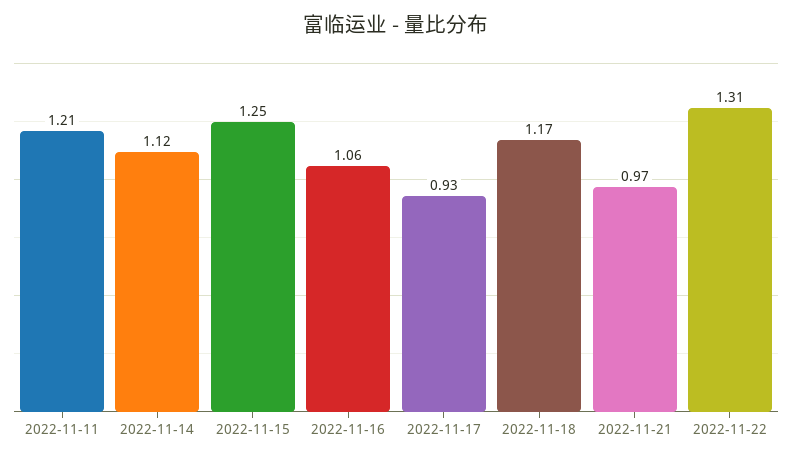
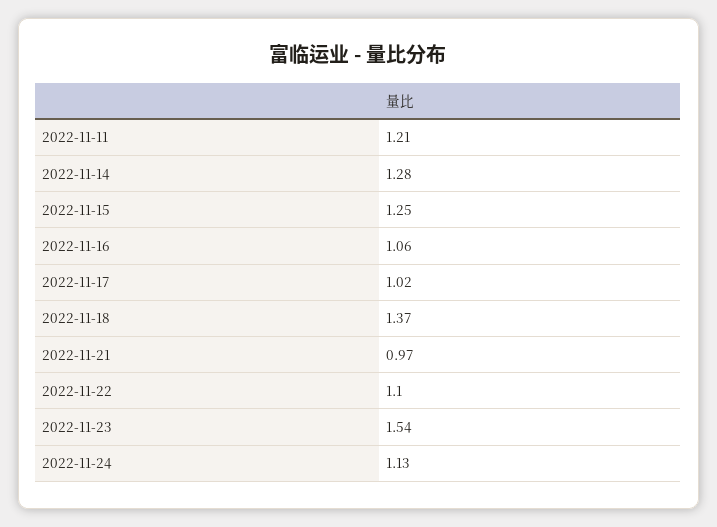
2022-11-14: 1.12 -> 1.28
2022-11-17: 0.93 -> 1.02
2022-11-18: 1.17 -> 1.37
2022-11-22: 1.31 -> 1.1
2022-11-23: none -> 1.54
2022-11-24: none -> 1.13

